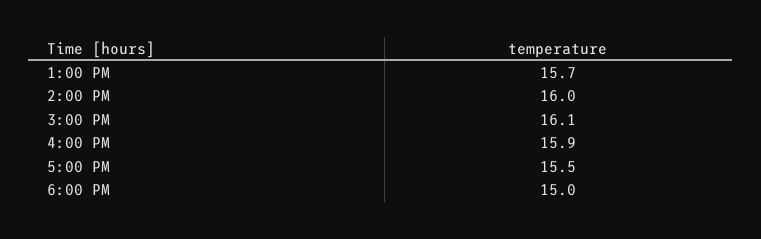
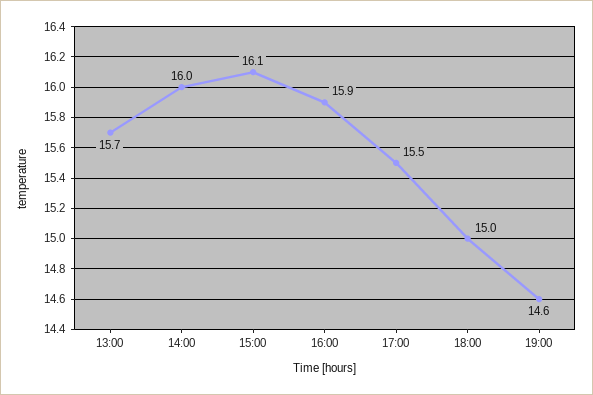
19:00: none -> 14.6

